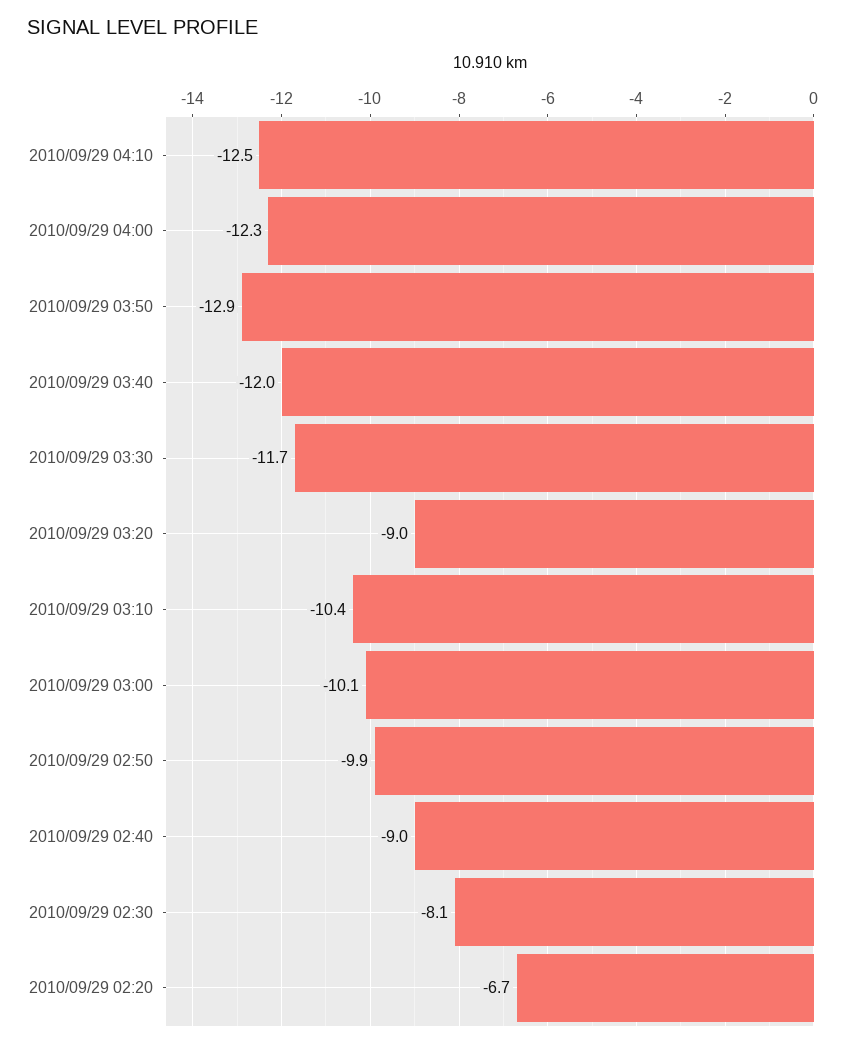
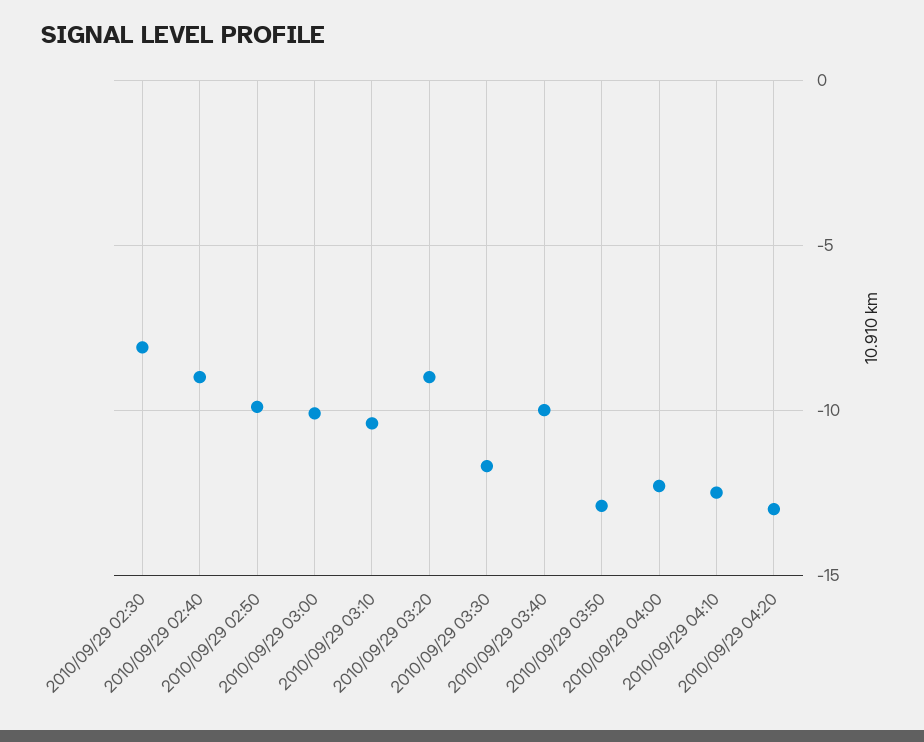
2010/09/29 03:40: -12 -> -10
2010/09/29 02:20: -6.7 -> none
2010/09/29 04:20: none -> -13

